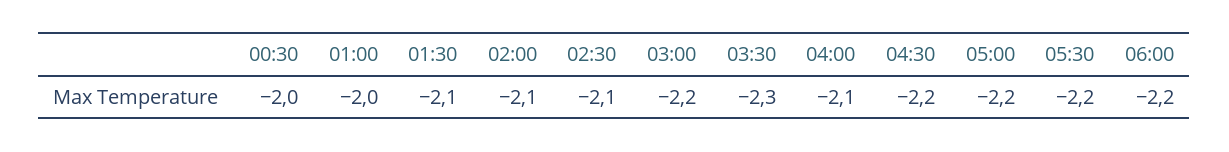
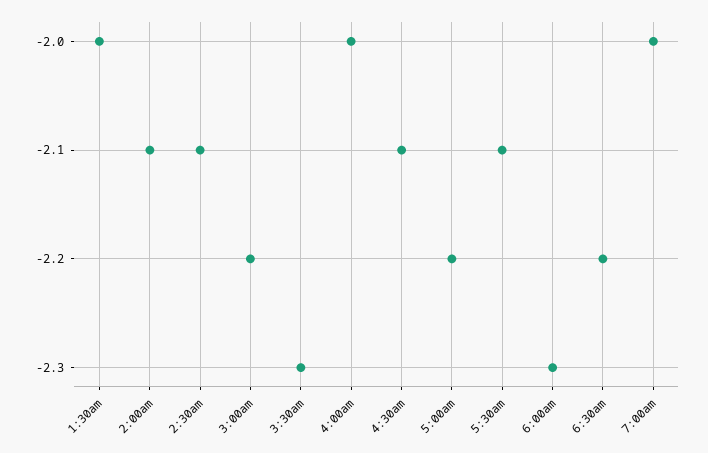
00:30: -2 -> none
01:00: -2 -> none
01:30: -2.1 -> -2
04:00: -2.1 -> -2
04:30: -2.2 -> -2.1
05:30: -2.2 -> -2.1
06:00: -2.2 -> -2.3
6:30am: none -> -2.2
7:00am: none -> -2

